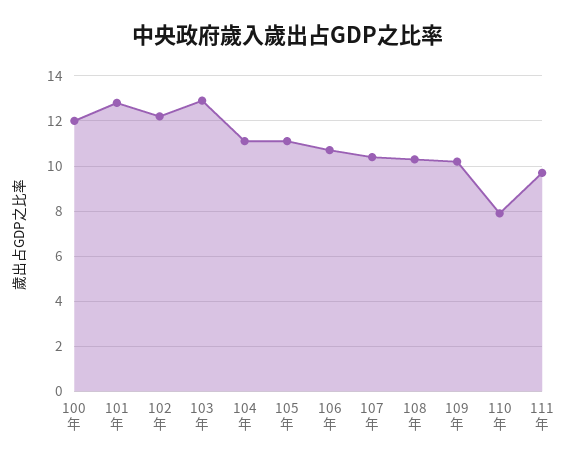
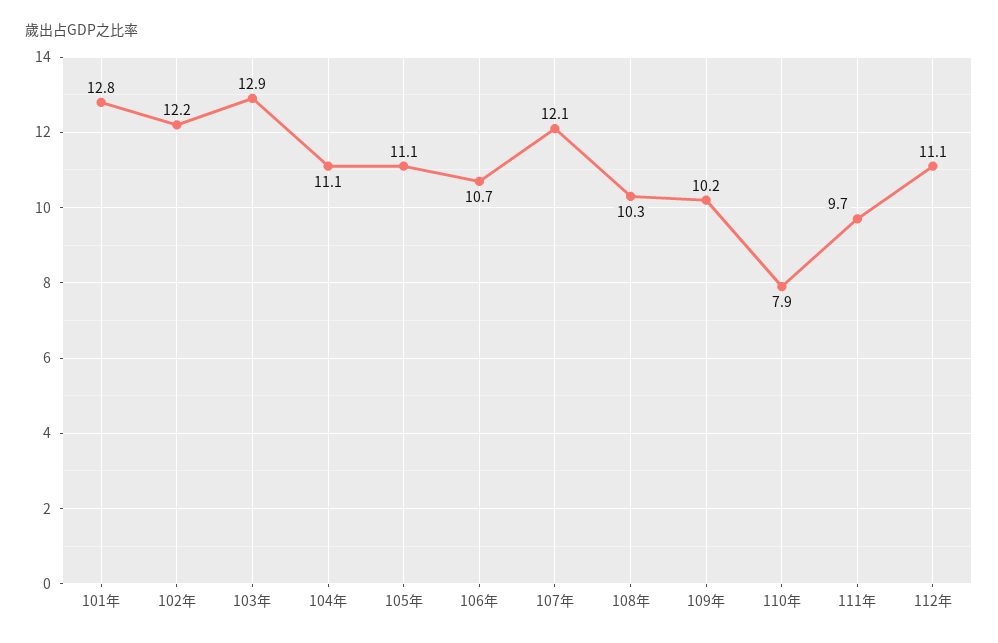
100年: 12 -> none
107年: 10.5 -> 12.1
112年: none -> 11.1

